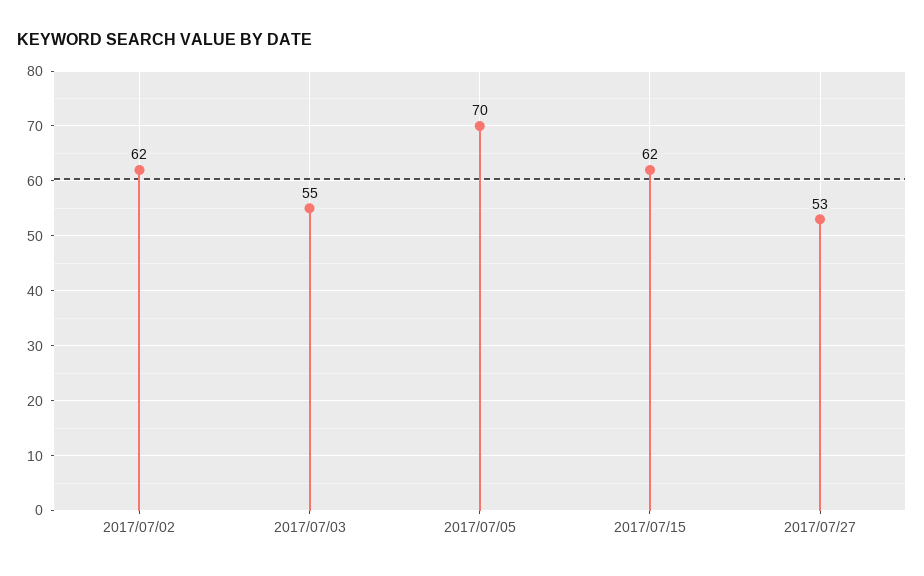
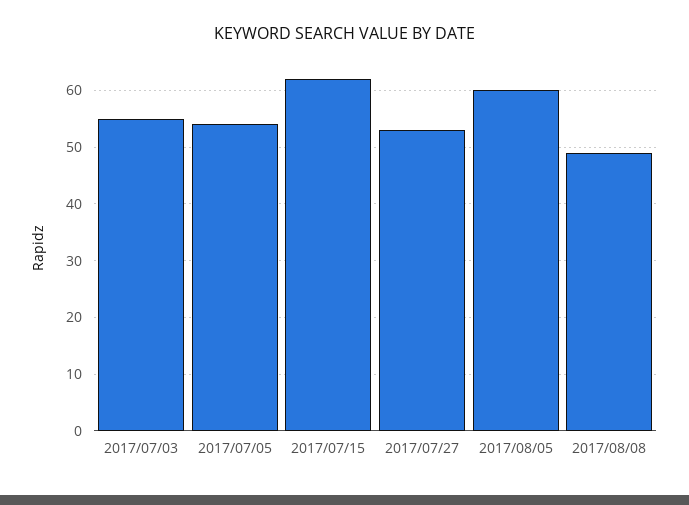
2017/07/02: 62 -> none
2017/07/05: 70 -> 55
2017/08/05: none -> 60
2017/08/08: none -> 50

